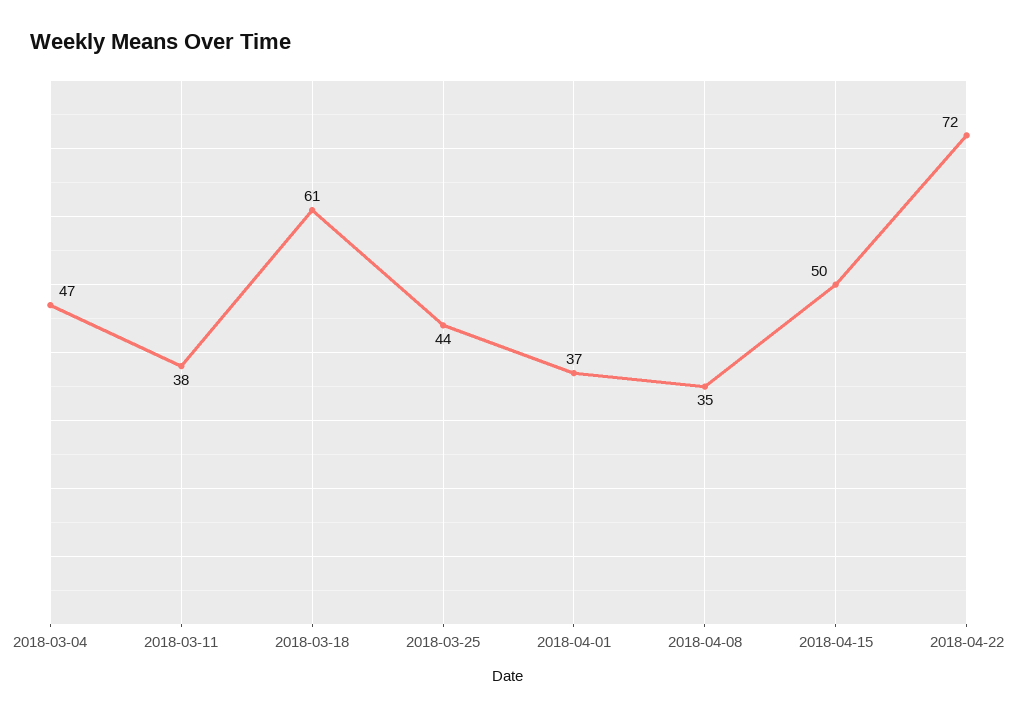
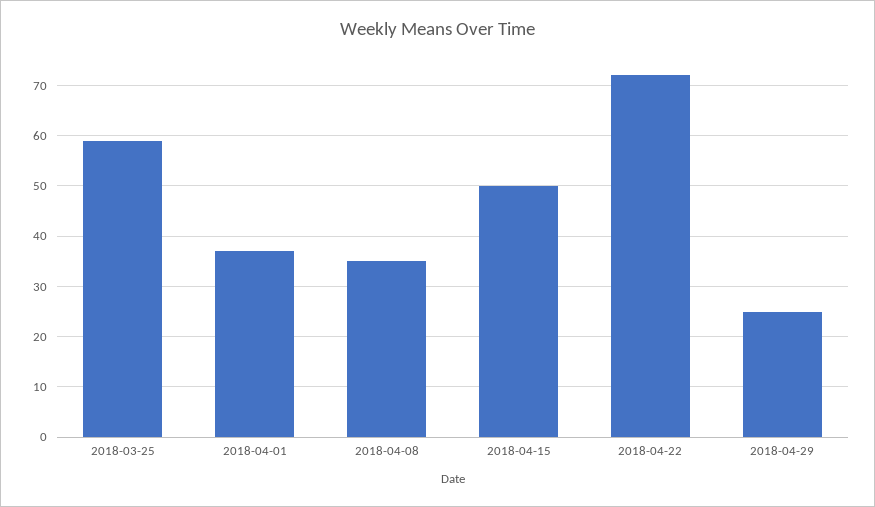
2018-03-04: 47 -> none
2018-03-11: 38 -> none
2018-03-18: 61 -> none
2018-03-25: 44 -> 60
2018-04-29: none -> 25

